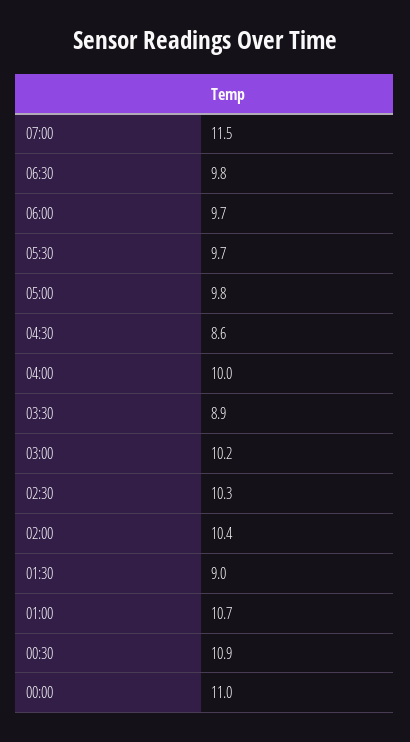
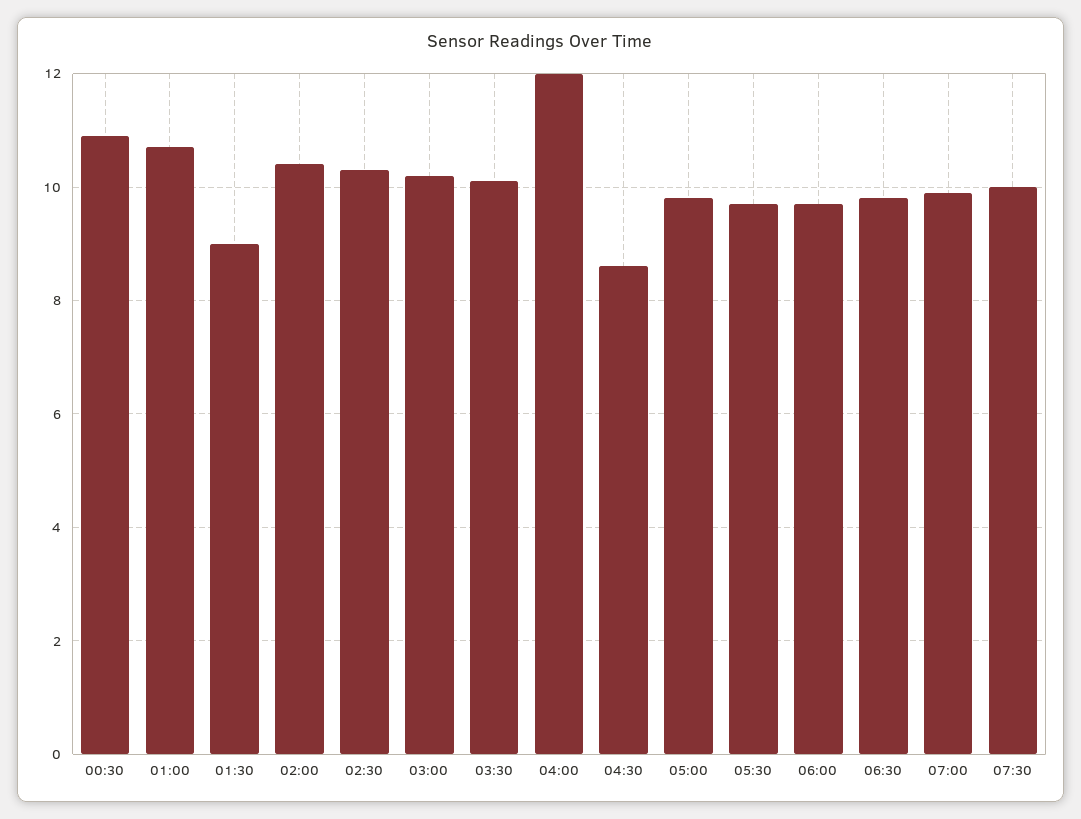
07:00: 11.5 -> 10
04:00: 10 -> 12
03:30: 8.9 -> 10
00:00: 11 -> none
07:30: none -> 10

